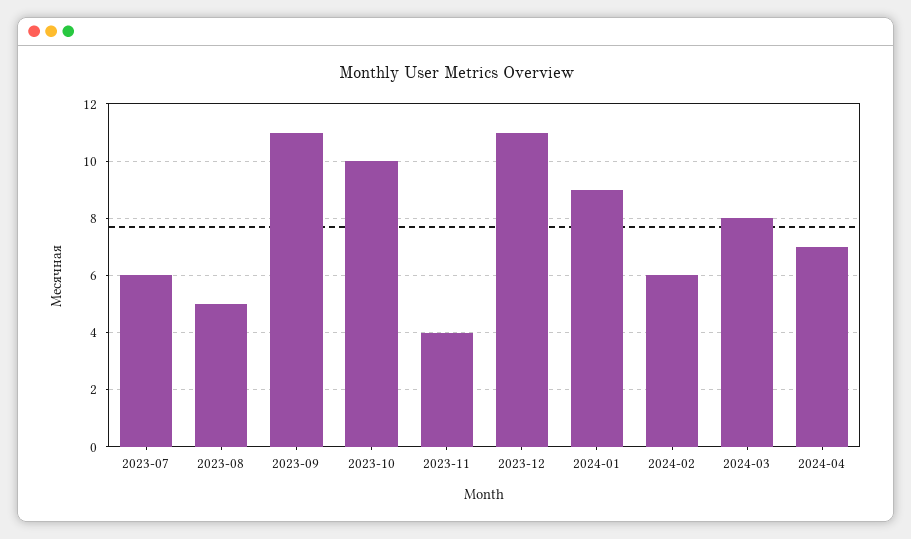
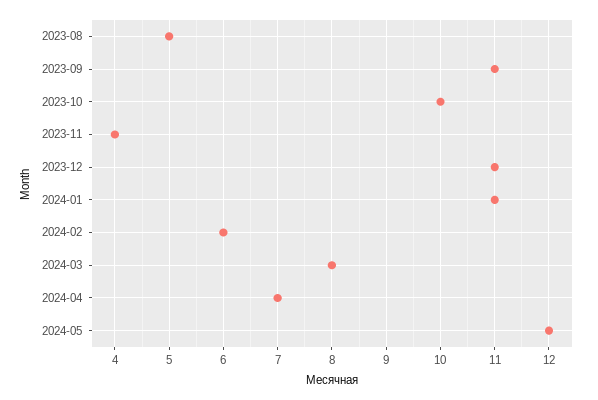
2023-07: 6 -> none
2024-01: 9 -> 11
2024-05: none -> 12

